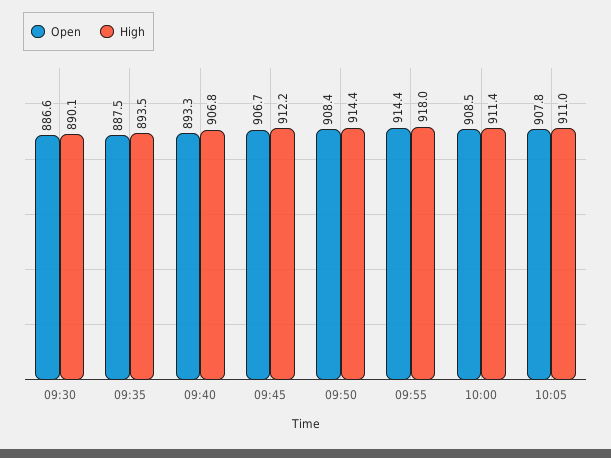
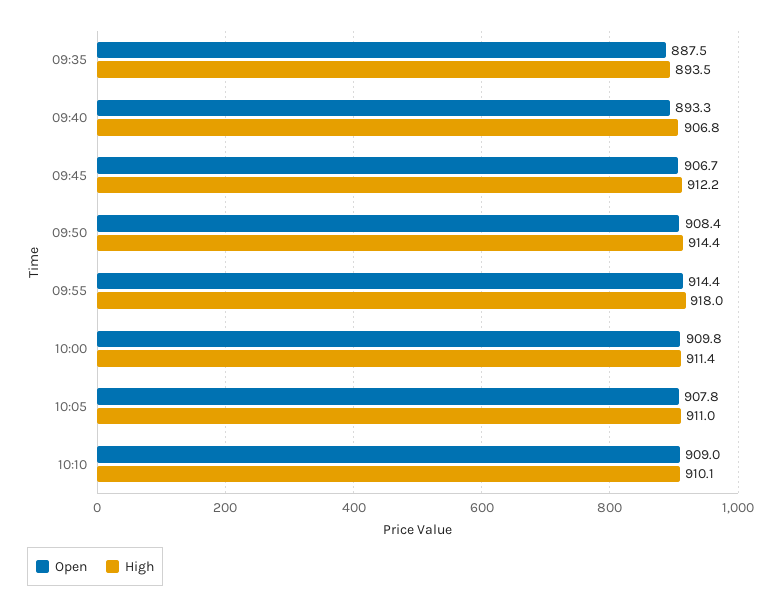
Open, 09:30: 886.6 -> none
High, 09:30: 890.1 -> none
Open, 10:00: 908.5 -> 909.8
Open, 10:10: none -> 909
High, 10:10: none -> 910.1

